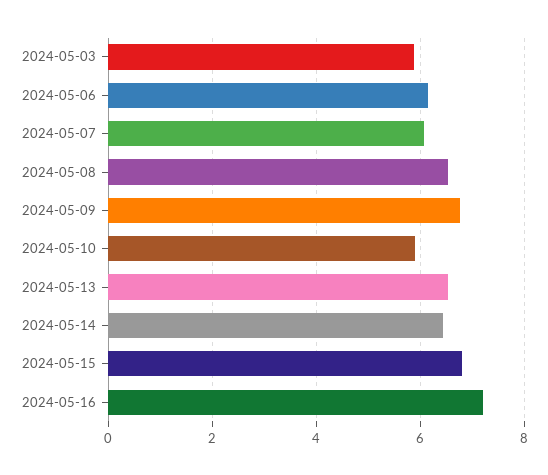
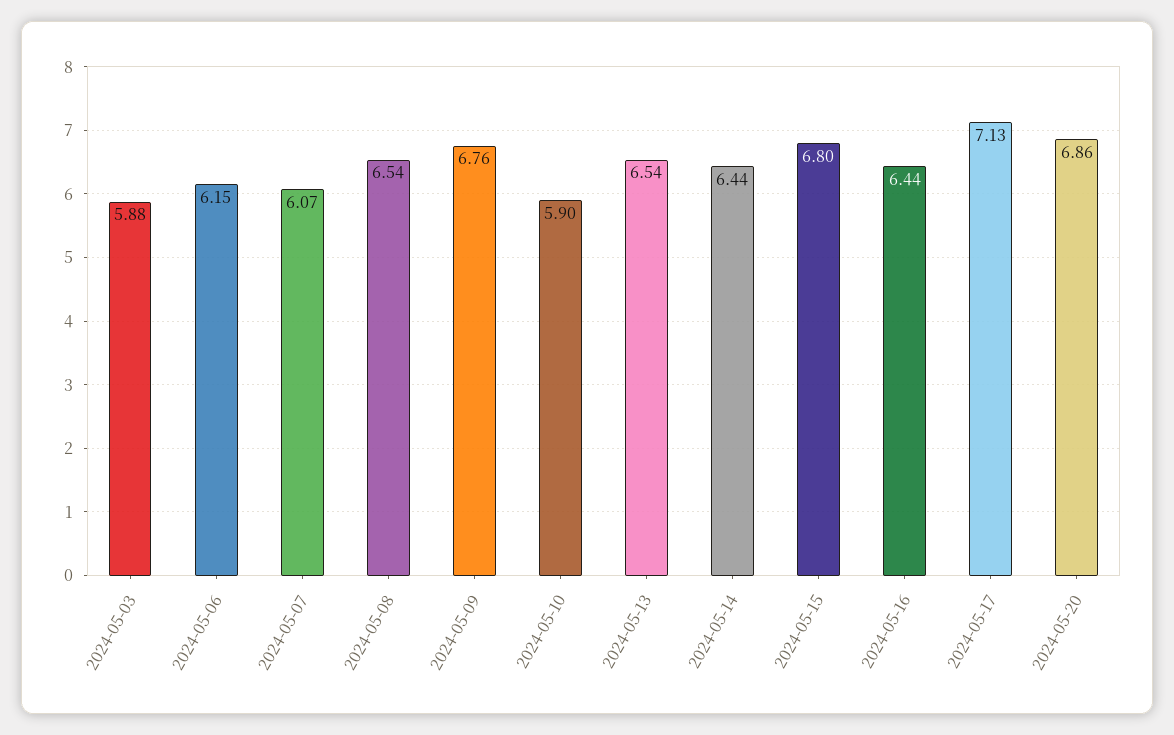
2024-05-16: 7.2 -> 6.44
2024-05-17: none -> 7.13
2024-05-20: none -> 6.86

